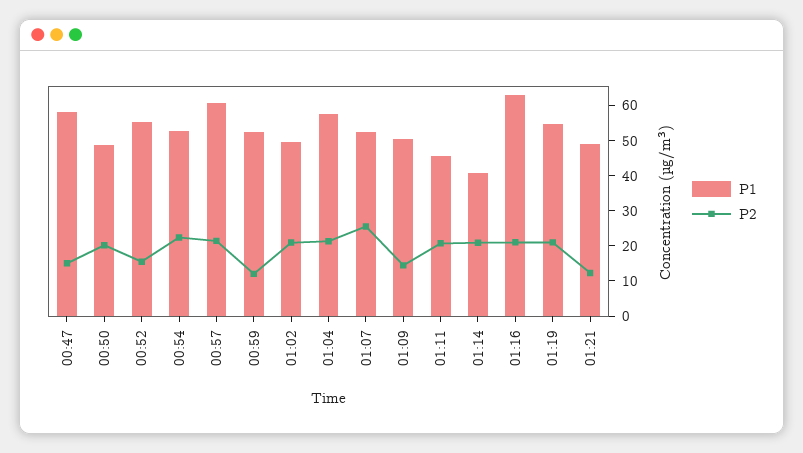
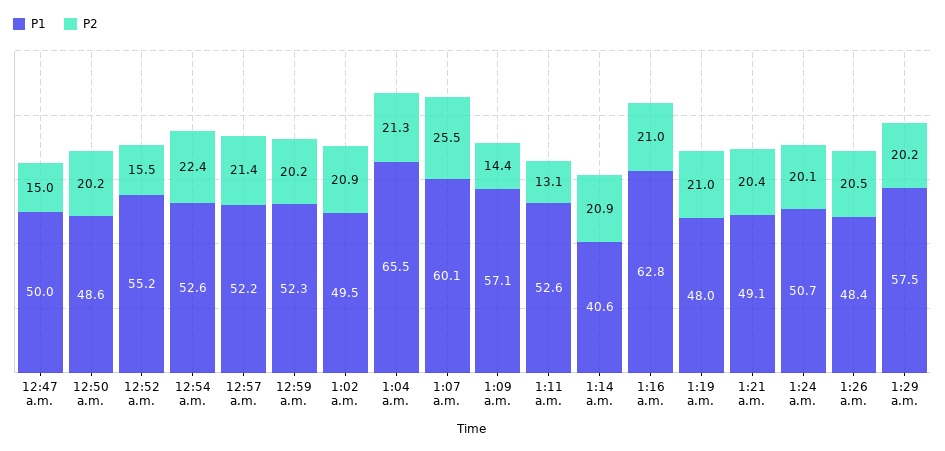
P1, 00:47: 57.5 -> 50
P1, 00:57: 60 -> 52.2
P2, 00:59: 12.5 -> 20.2
P1, 01:04: 57.5 -> 65.5
P1, 01:07: 52.5 -> 60.1
P1, 01:09: 50 -> 57.1
P1, 01:11: 45 -> 52.6
P2, 01:11: 20 -> 13.1
P1, 01:19: 55 -> 48
P2, 01:21: 12.5 -> 20.4
P1, 1:24 a.m.: none -> 50.7
P2, 1:24 a.m.: none -> 20.1
P1, 1:26 a.m.: none -> 48.4
P2, 1:26 a.m.: none -> 20.5
P1, 1:29 a.m.: none -> 57.5
P2, 1:29 a.m.: none -> 20.2

